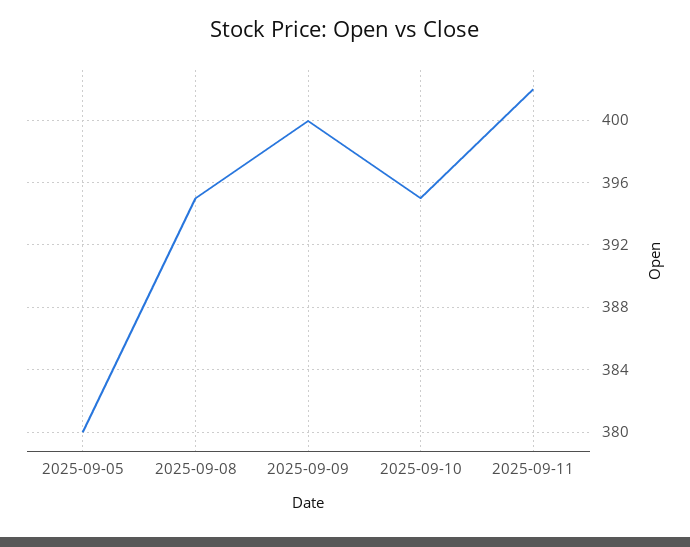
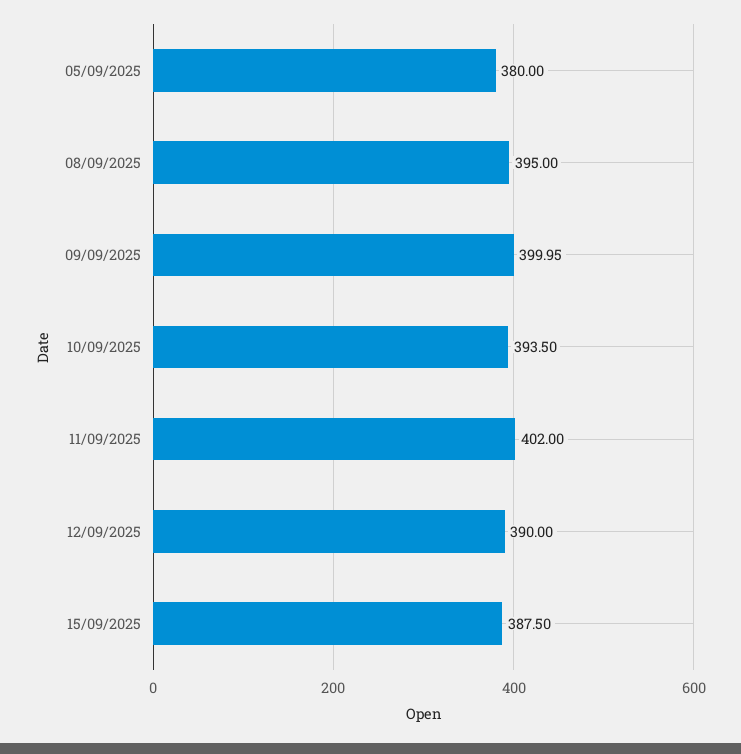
2025-09-10: 395 -> 393.5
12/09/2025: none -> 390
15/09/2025: none -> 387.5

